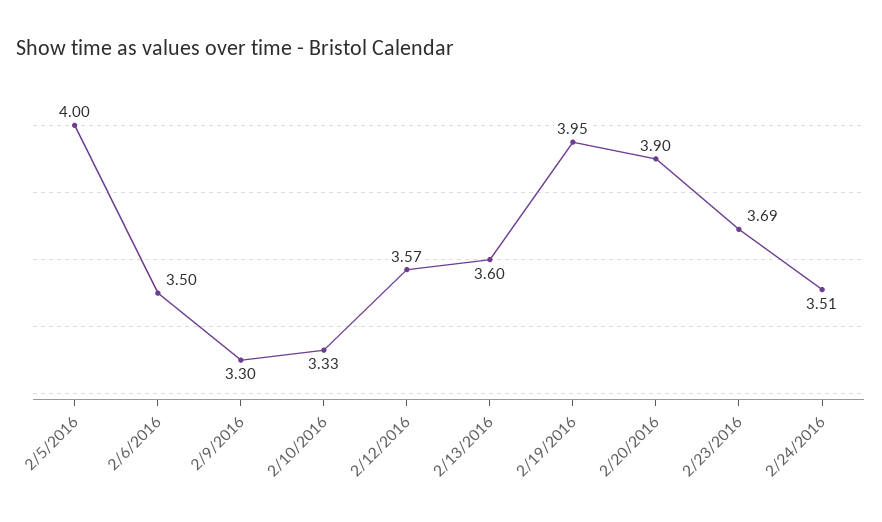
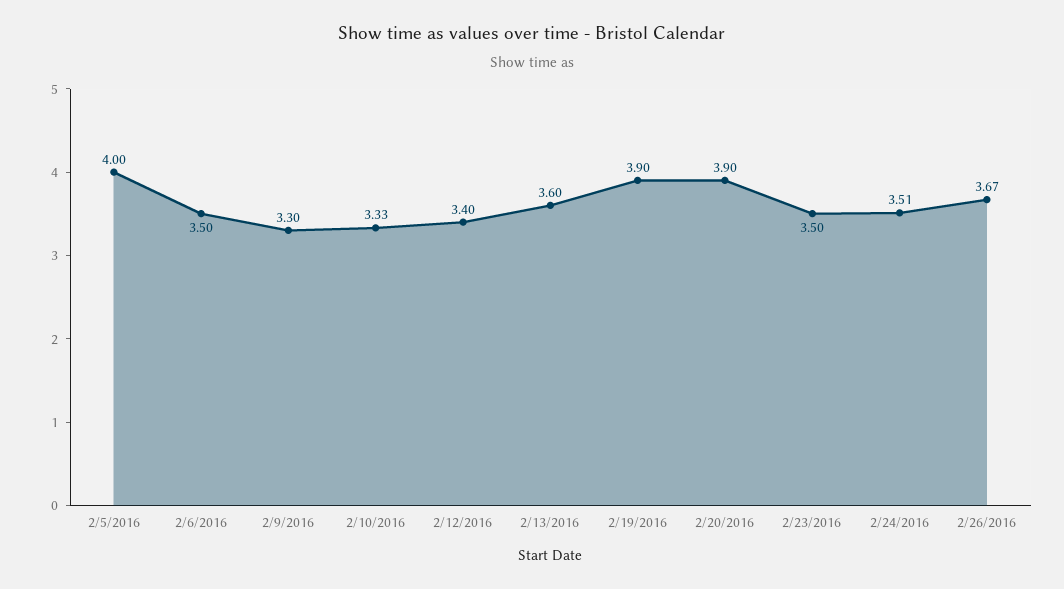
2/12/2016: 3.57 -> 3.4
2/19/2016: 3.95 -> 3.9
2/23/2016: 3.69 -> 3.5
2/26/2016: none -> 3.67

